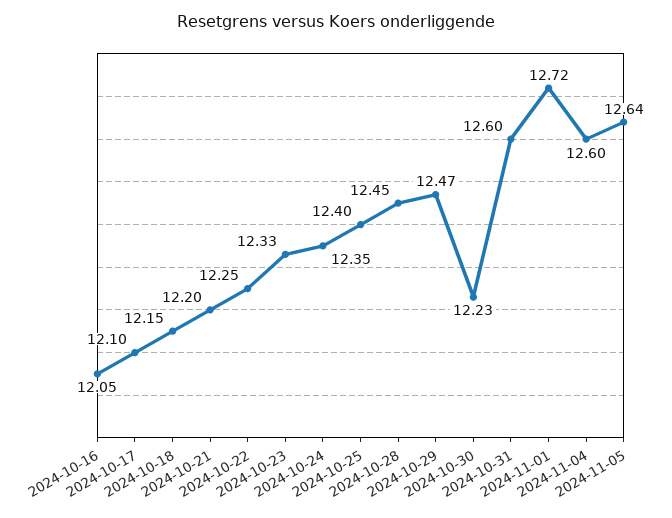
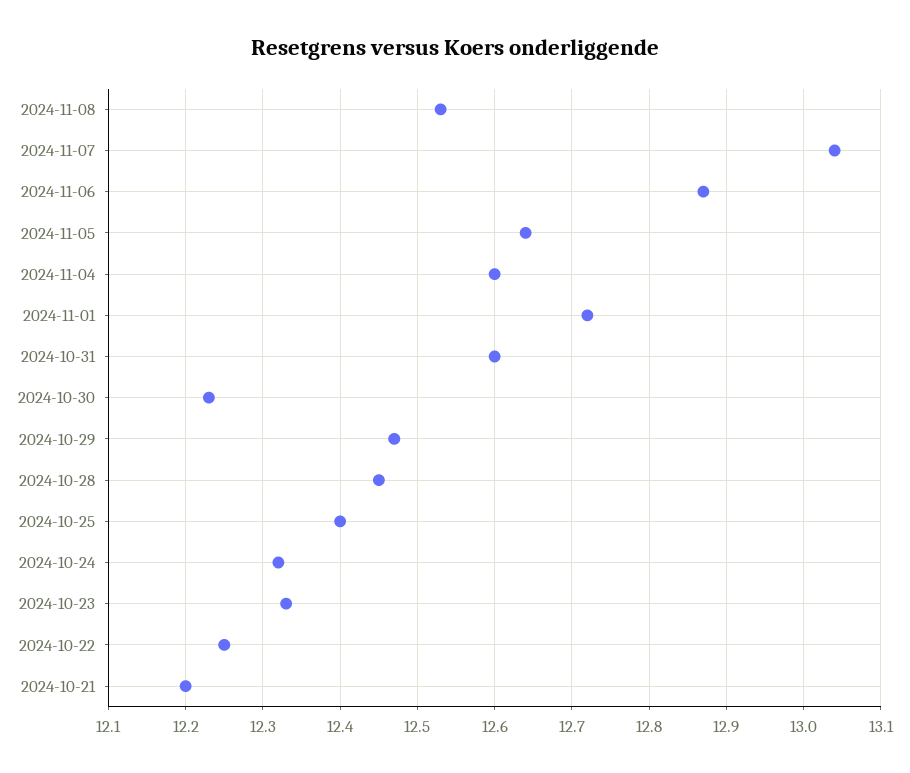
2024-10-16: 12.05 -> none
2024-10-17: 12.1 -> none
2024-10-18: 12.15 -> none
2024-10-24: 12.35 -> 12.32
2024-11-08: none -> 12.53
2024-11-07: none -> 13.04
2024-11-06: none -> 12.87

